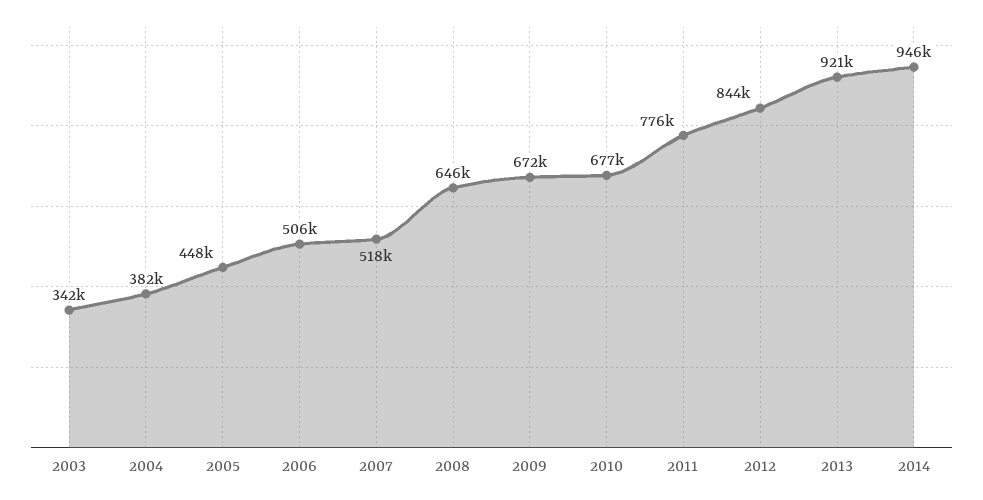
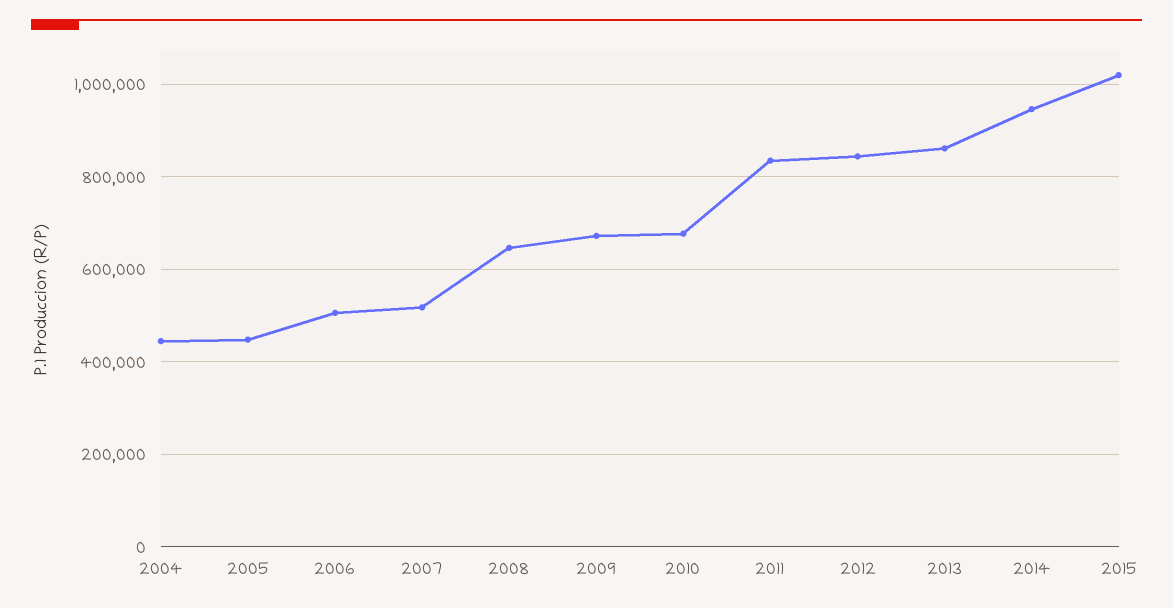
2003: 342000 -> none
2004: 382000 -> 440000
2011: 776000 -> 840000
2013: 921000 -> 860000
2015: none -> 1020000

